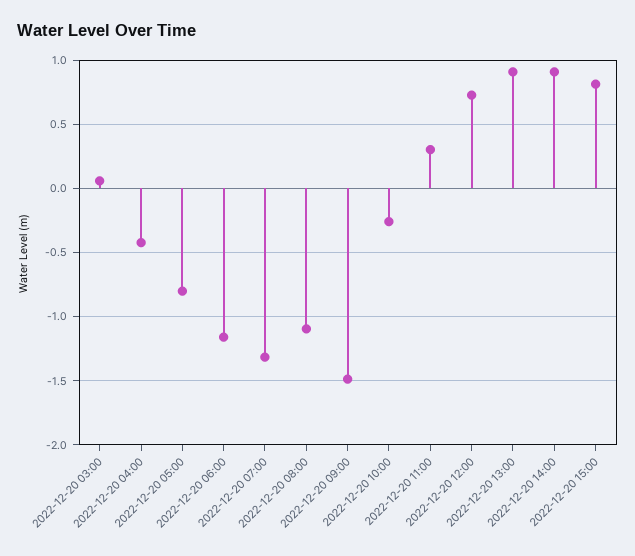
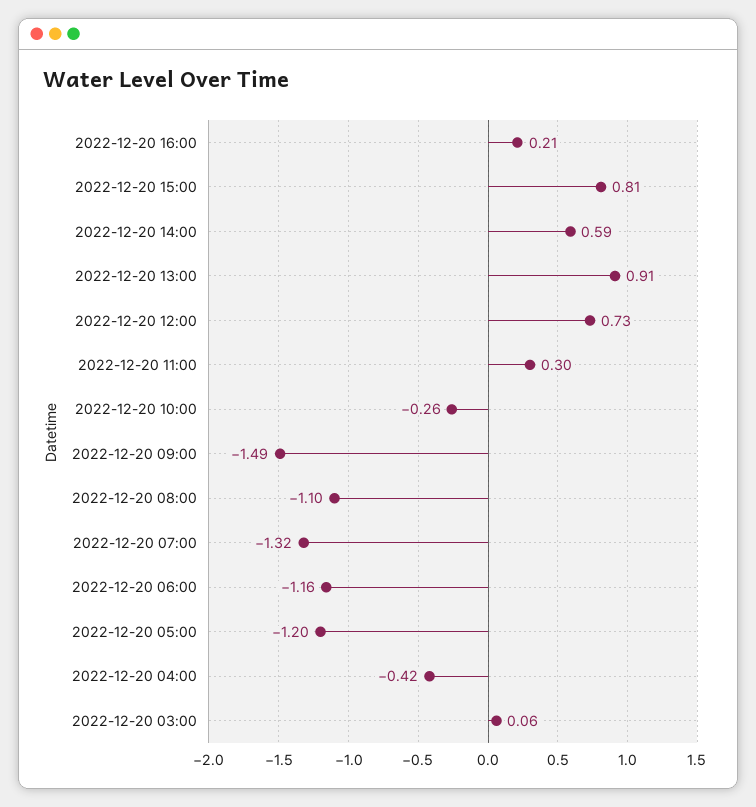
2022-12-20 05:00: -0.8 -> -1.2
2022-12-20 14:00: 0.9 -> 0.59
2022-12-20 16:00: none -> 0.21

